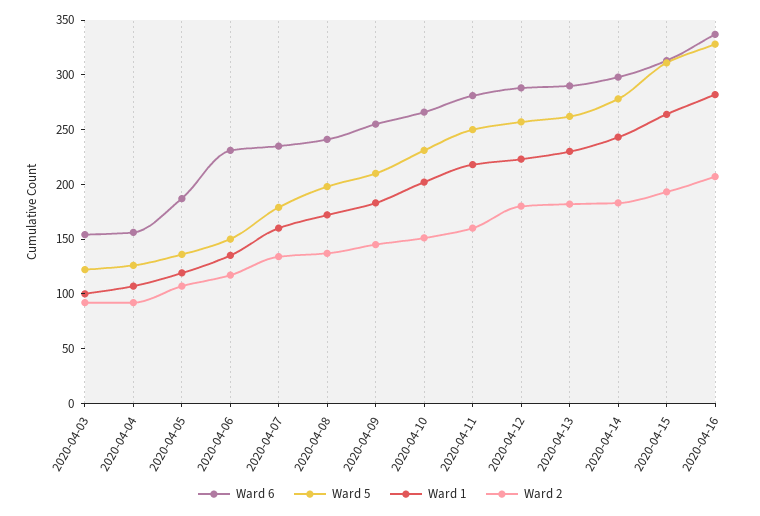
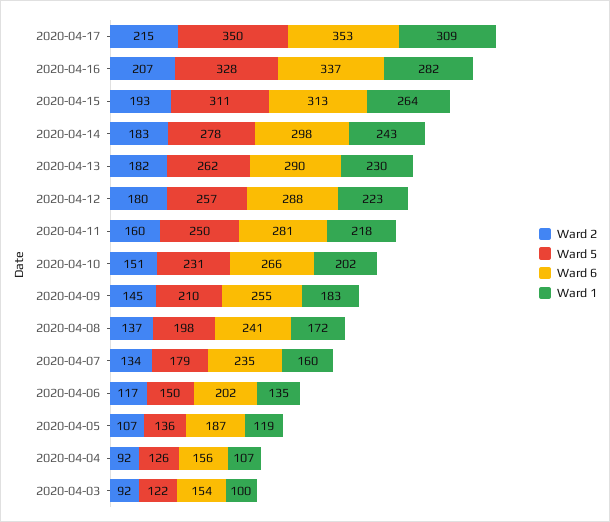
Ward 6, 2020-04-06: 230 -> 202
Ward 2, 2020-04-17: none -> 215
Ward 5, 2020-04-17: none -> 350
Ward 6, 2020-04-17: none -> 353
Ward 1, 2020-04-17: none -> 309

